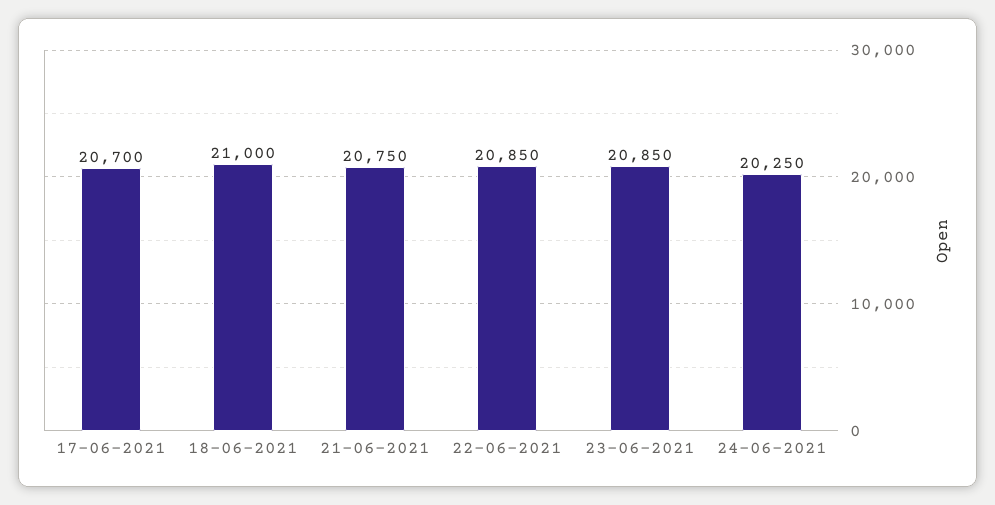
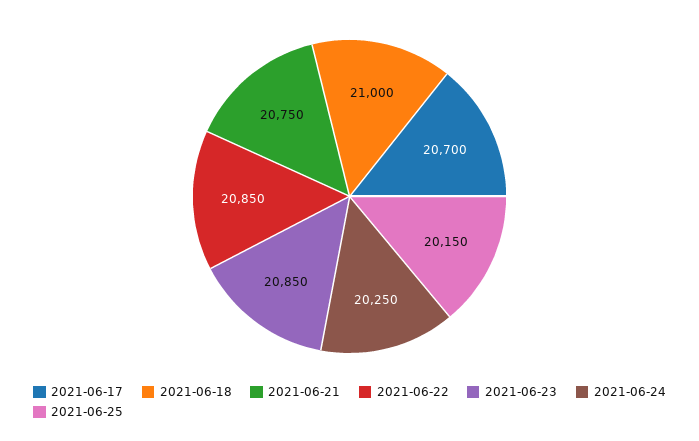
2021-06-25: none -> 20150

